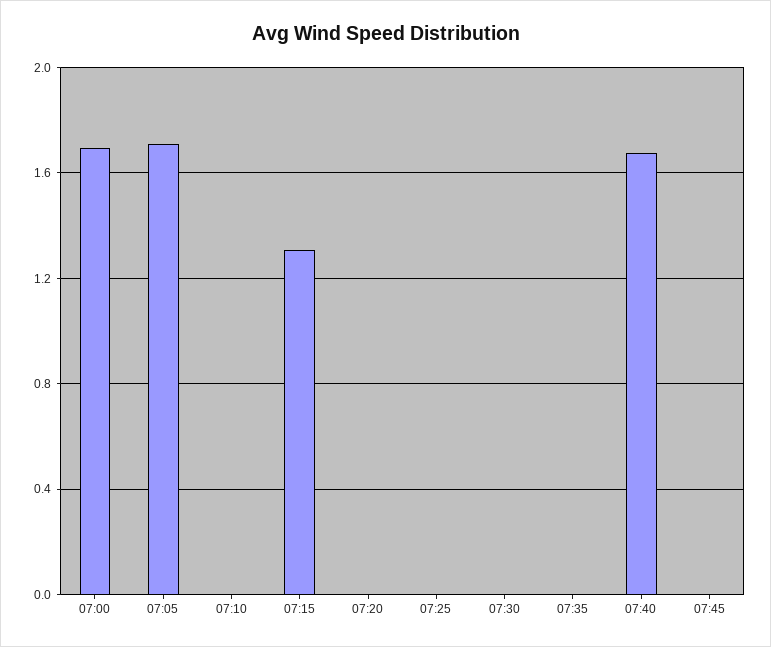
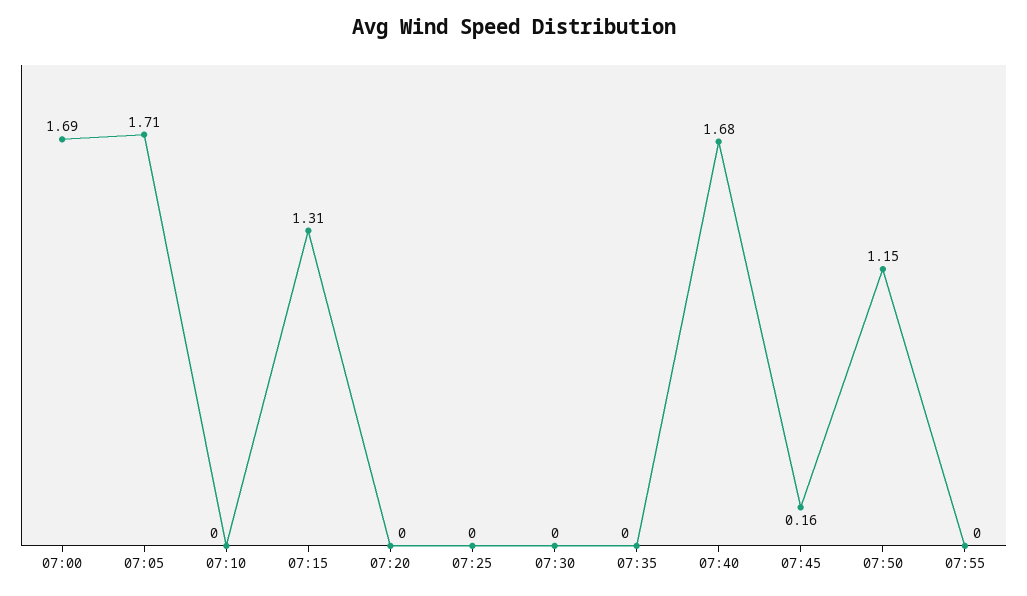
07:45: 0 -> 0.16
07:50: none -> 1.15
07:55: none -> 0

